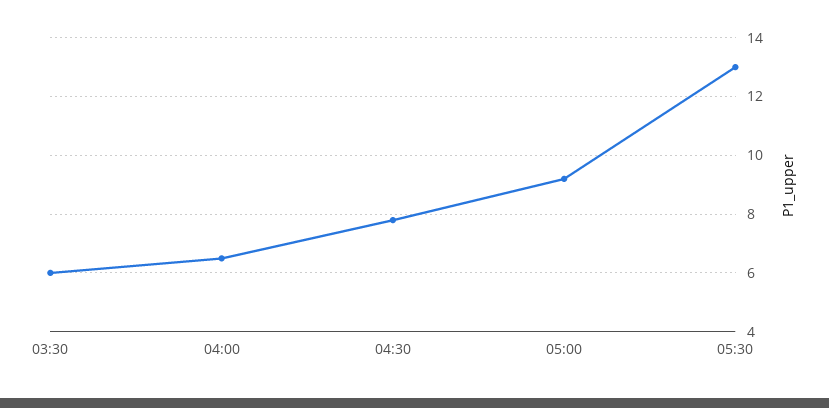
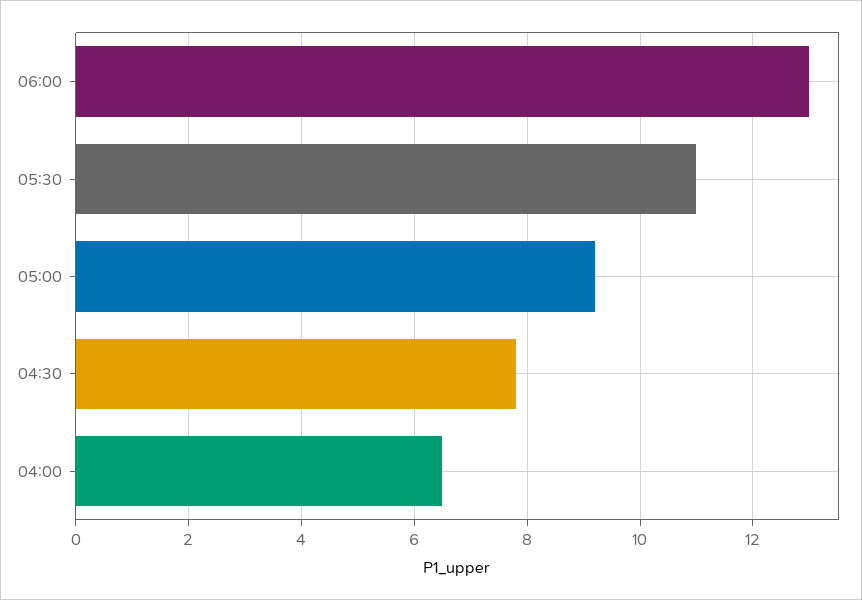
03:30: 6 -> none
05:30: 13 -> 11
06:00: none -> 13

